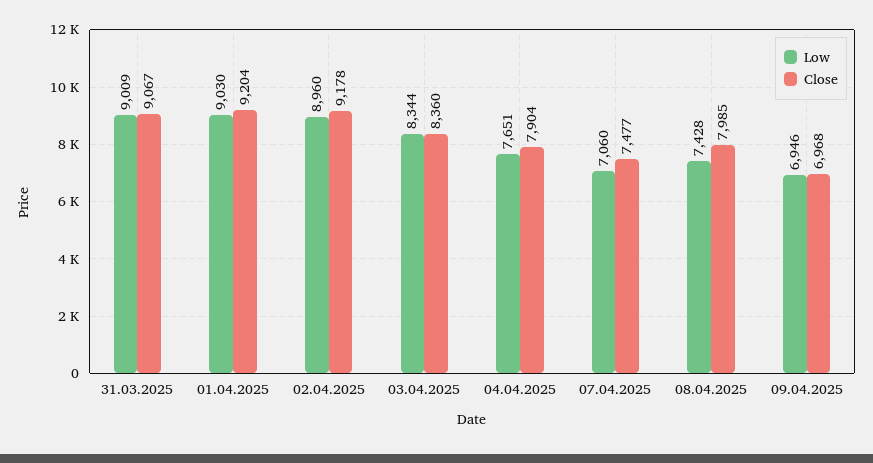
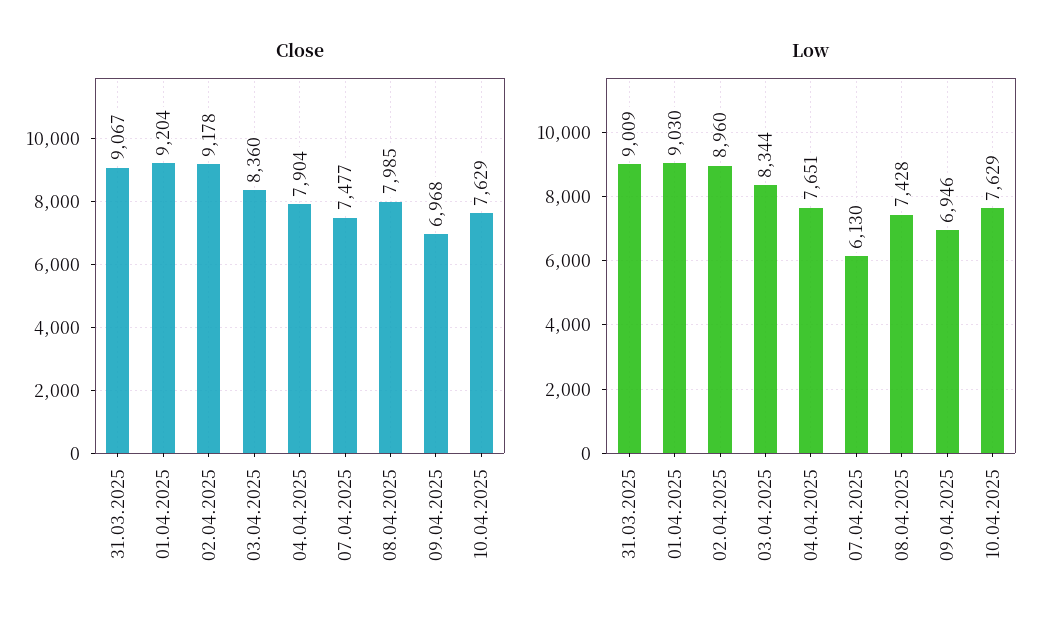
Low, 07.04.2025: 7060 -> 6130
Close, 10.04.2025: none -> 7629
Low, 10.04.2025: none -> 7629

